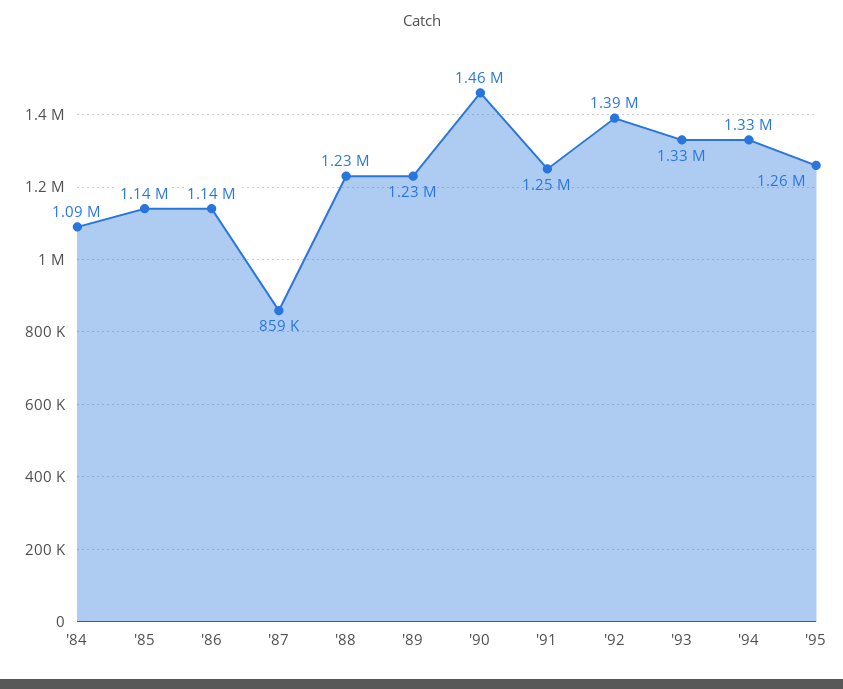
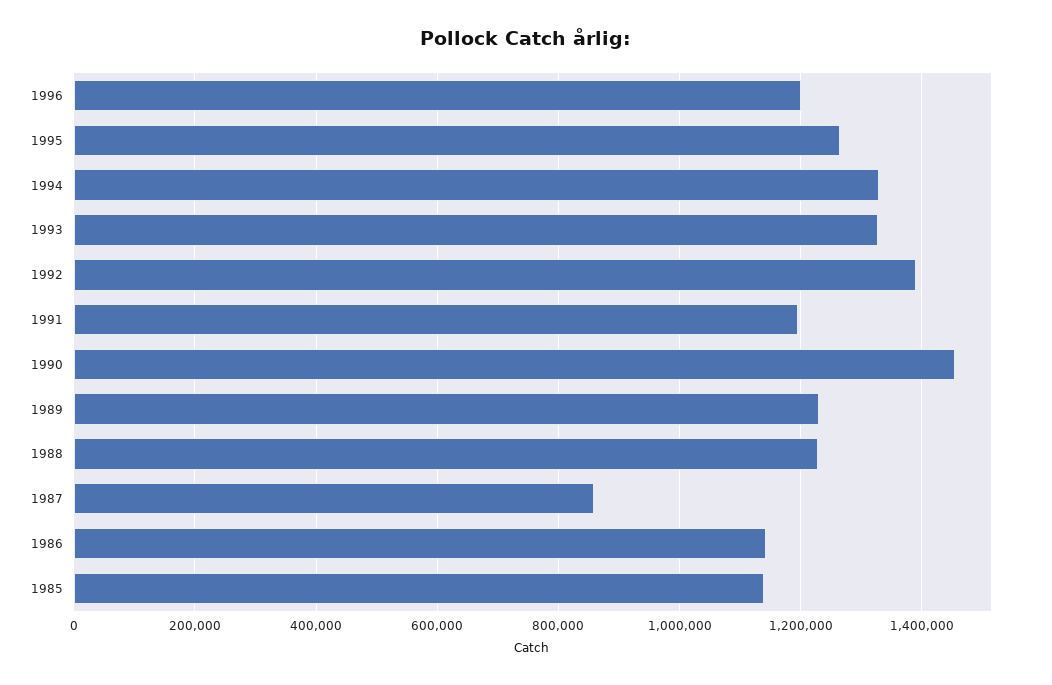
'84: 1090000 -> none
'91: 1250000 -> 1200000
1996: none -> 1200000

